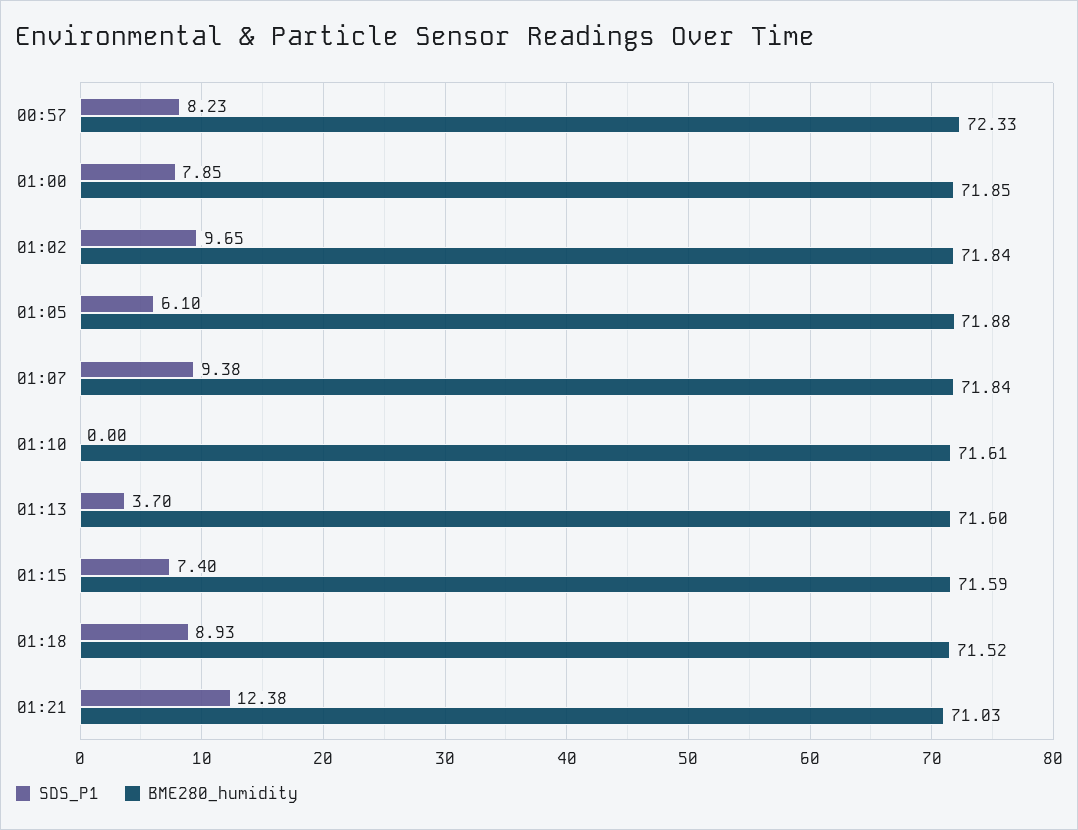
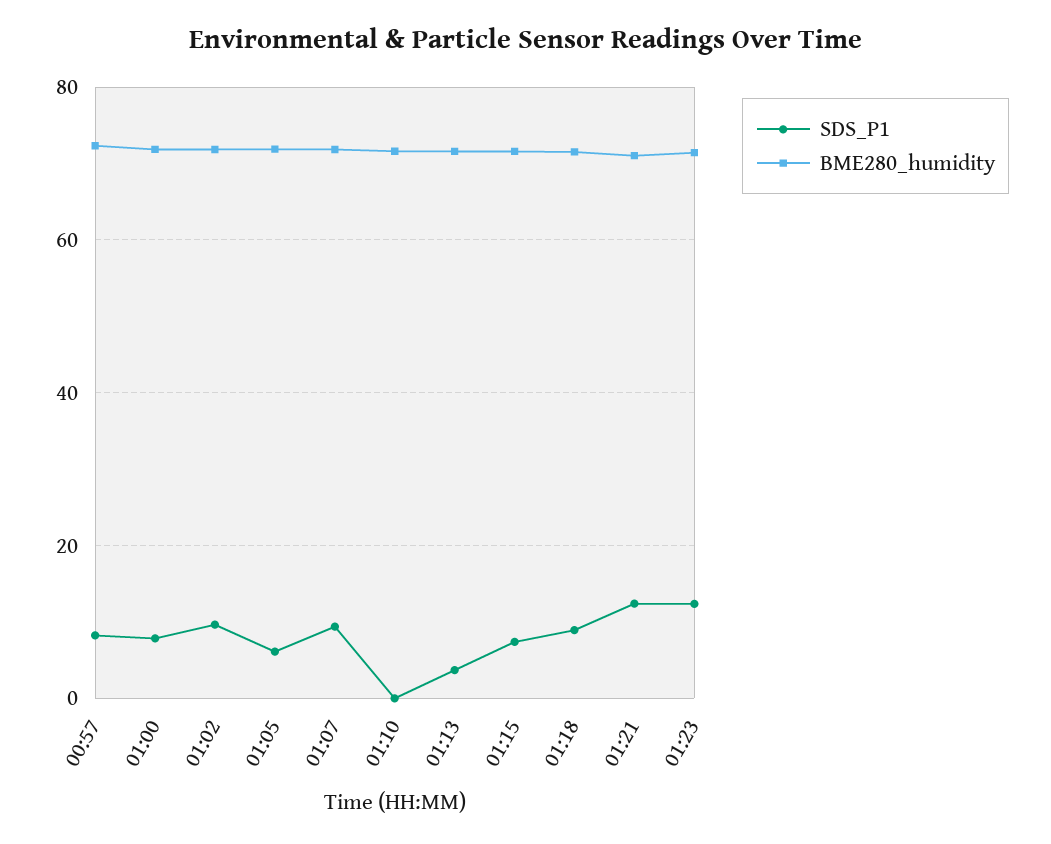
SDS_P1, 01:23: none -> 12
BME280_humidity, 01:23: none -> 72

